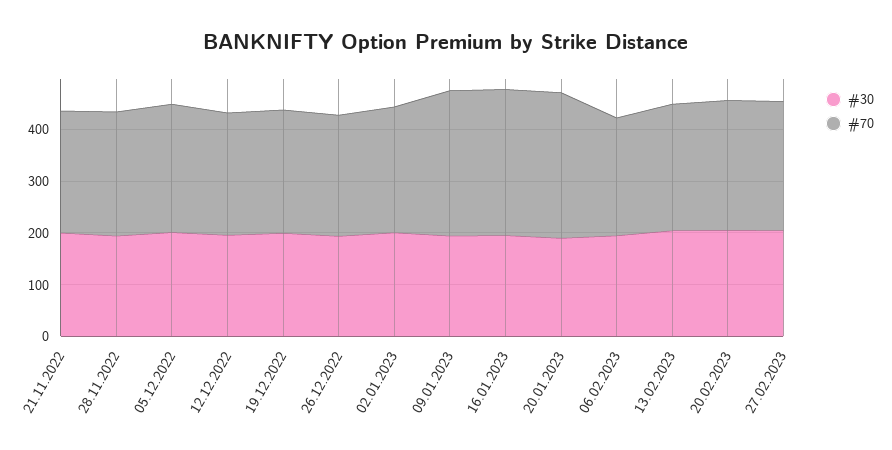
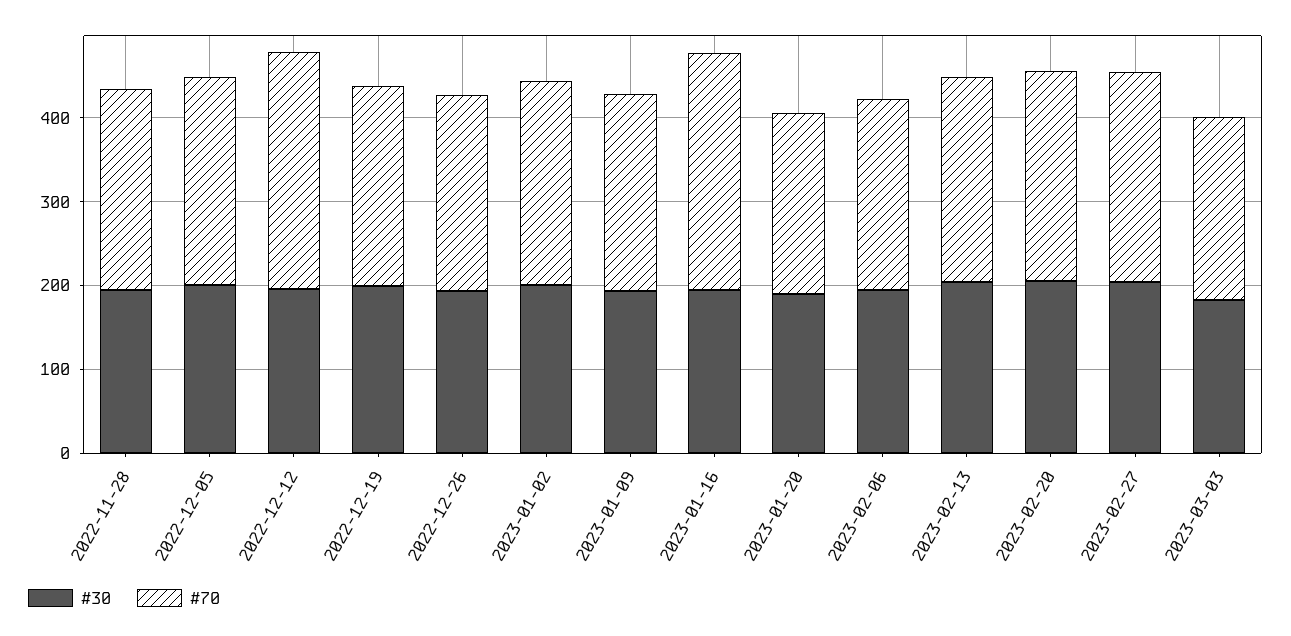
#30, 21.11.2022: 200 -> none
#70, 21.11.2022: 240 -> none
#70, 12.12.2022: 240 -> 280
#70, 09.01.2023: 280 -> 240
#70, 20.01.2023: 280 -> 220
#30, 2023-03-03: none -> 180
#70, 2023-03-03: none -> 220

